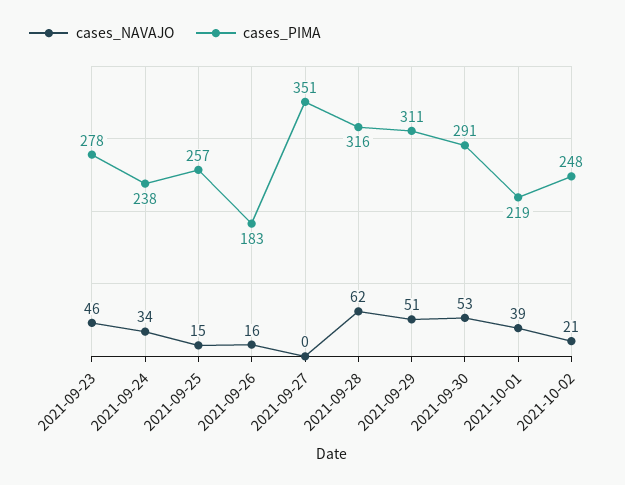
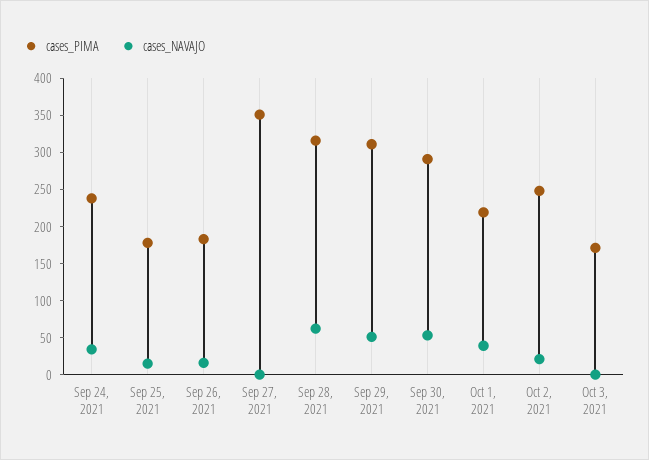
cases_NAVAJO, 2021-09-23: 46 -> none
cases_PIMA, 2021-09-23: 278 -> none
cases_PIMA, 2021-09-25: 257 -> 175
cases_PIMA, Oct 3, 2021: none -> 175
cases_NAVAJO, Oct 3, 2021: none -> 0

